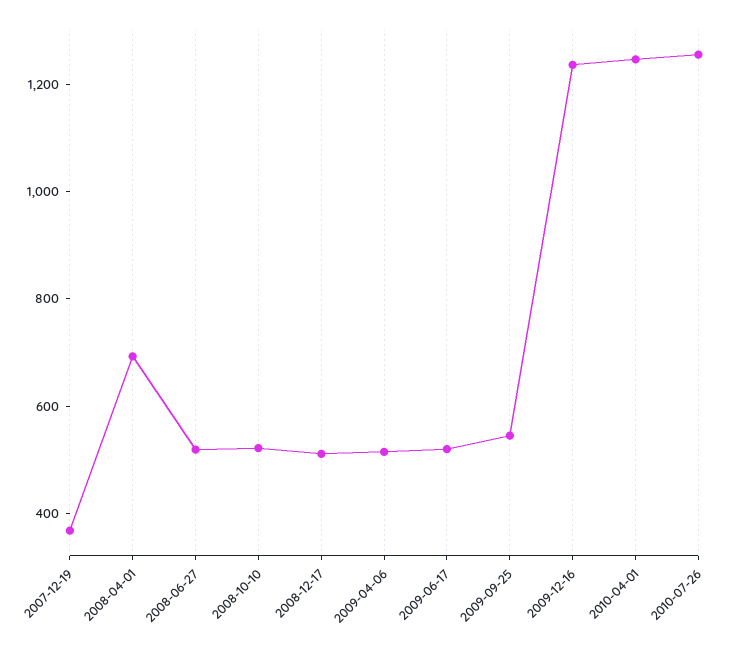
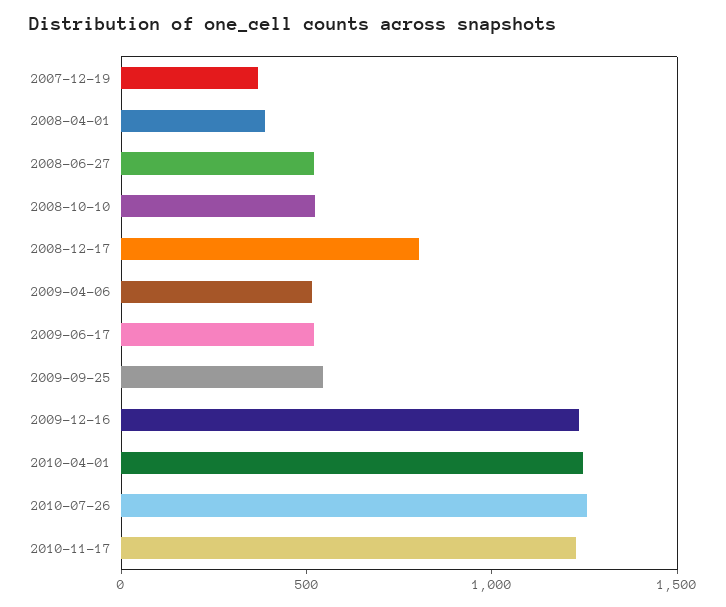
2008-04-01: 700 -> 400
2008-12-17: 500 -> 800
2010-11-17: none -> 1200

